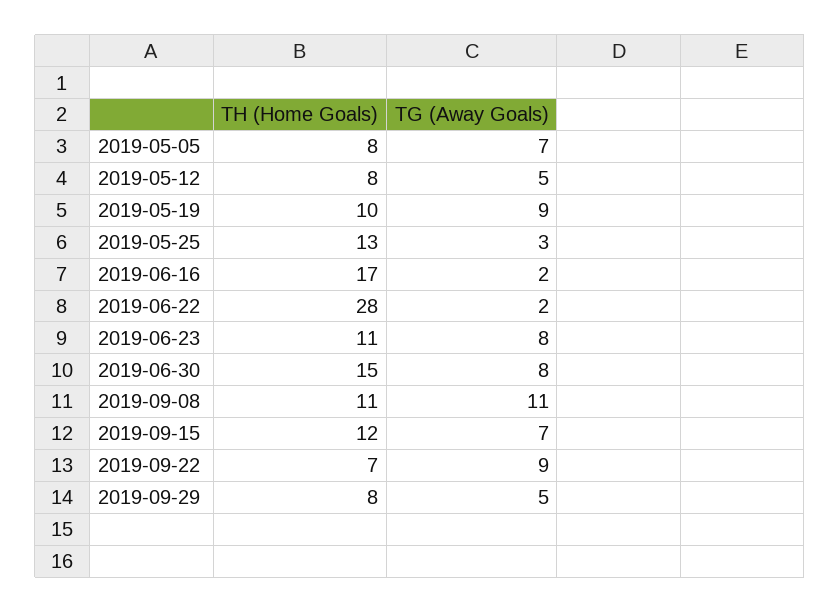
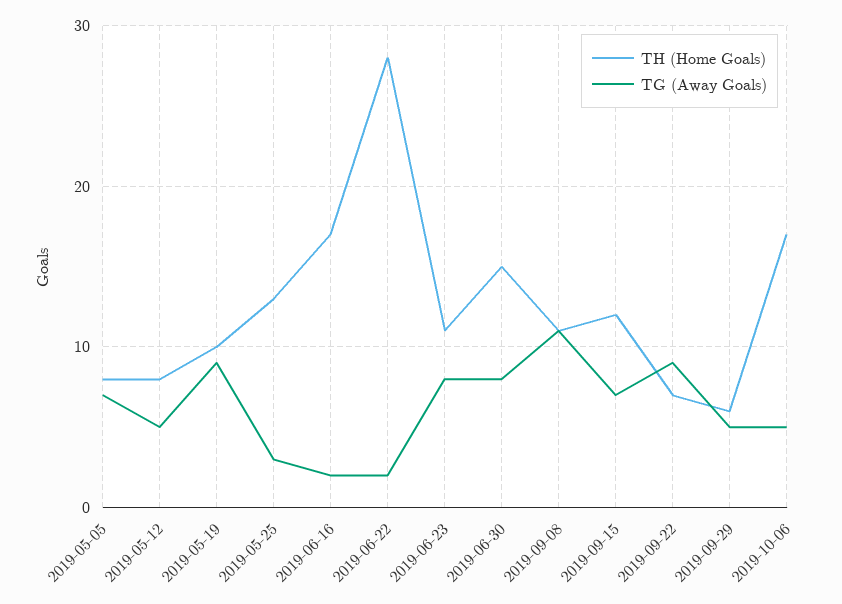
TH (Home Goals), 2019-09-29: 8 -> 6
TH (Home Goals), 2019-10-06: none -> 17
TG (Away Goals), 2019-10-06: none -> 5

